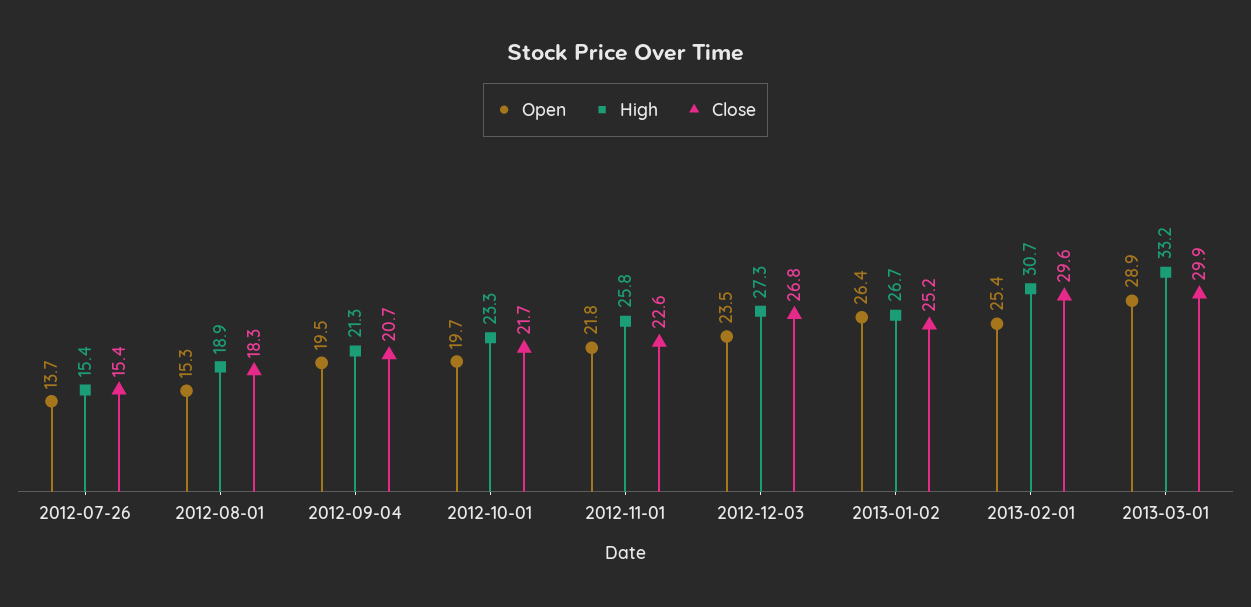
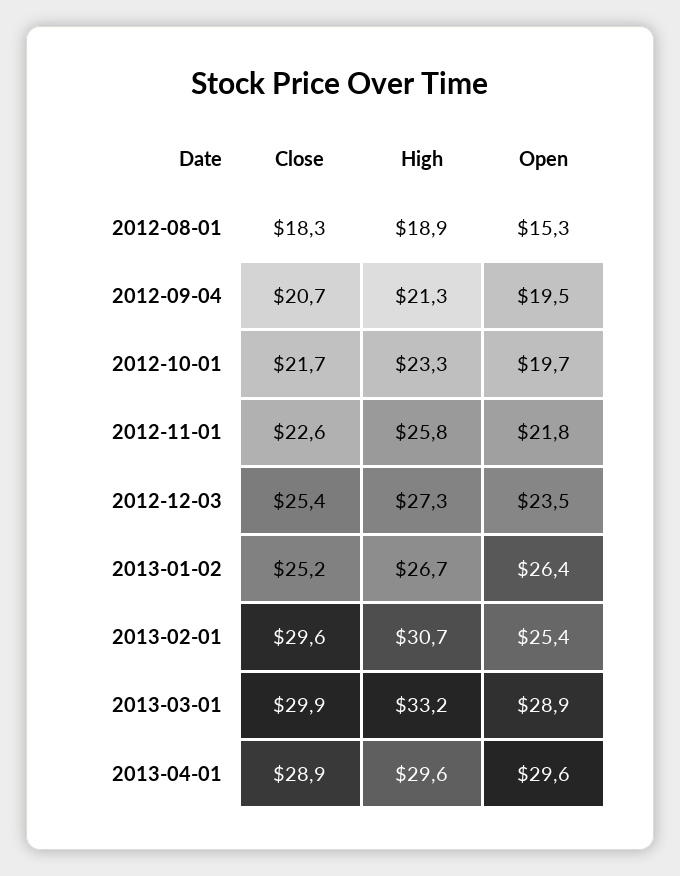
Open, 2012-07-26: 13.7 -> none
High, 2012-07-26: 15.4 -> none
Close, 2012-07-26: 15.4 -> none
Close, 2012-12-03: 26.8 -> 25.4
Close, 2013-04-01: none -> 28.9
High, 2013-04-01: none -> 29.6
Open, 2013-04-01: none -> 29.6

